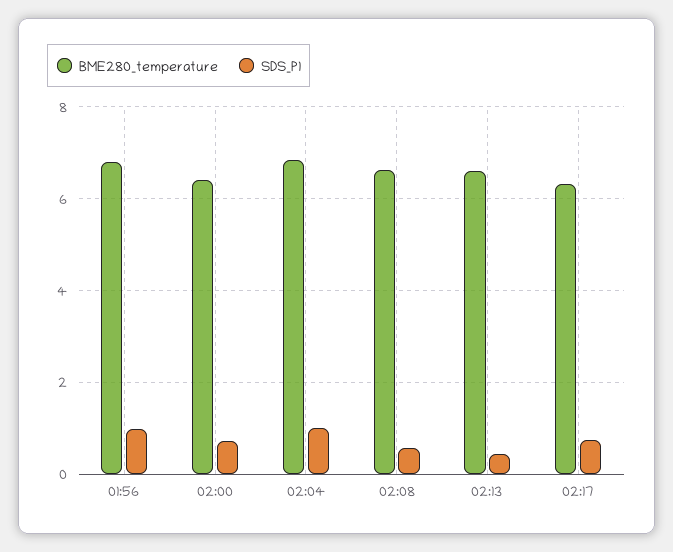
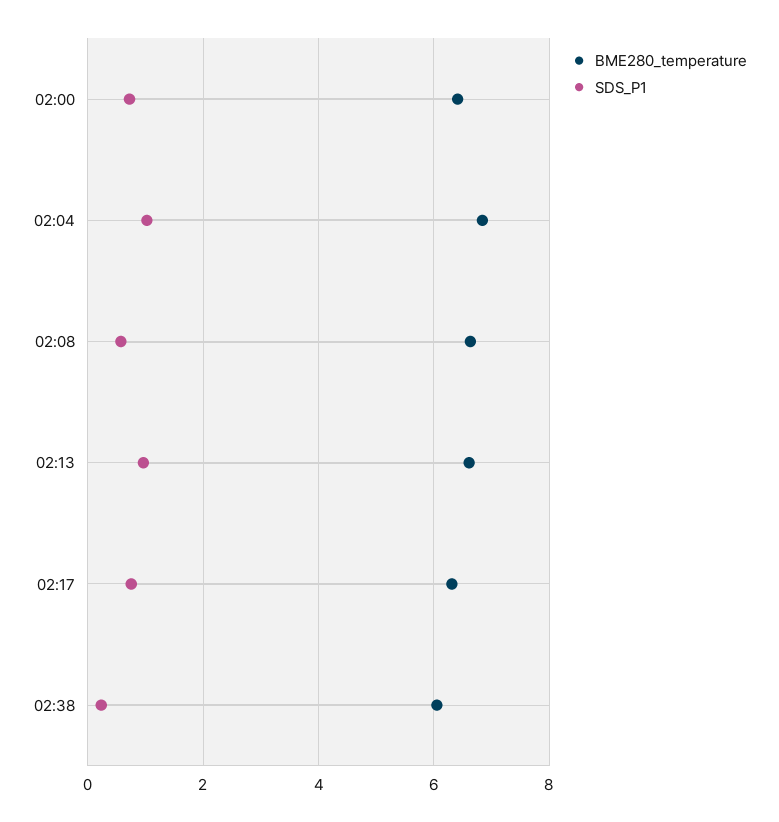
BME280_temperature, 01:56: 6.8 -> none
SDS_P1, 01:56: 1 -> none
SDS_P1, 02:13: 0.4 -> 1
BME280_temperature, 02:38: none -> 6
SDS_P1, 02:38: none -> 0.2

